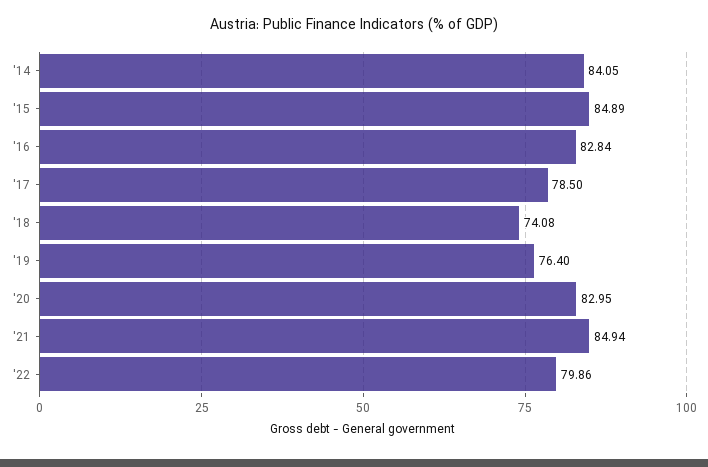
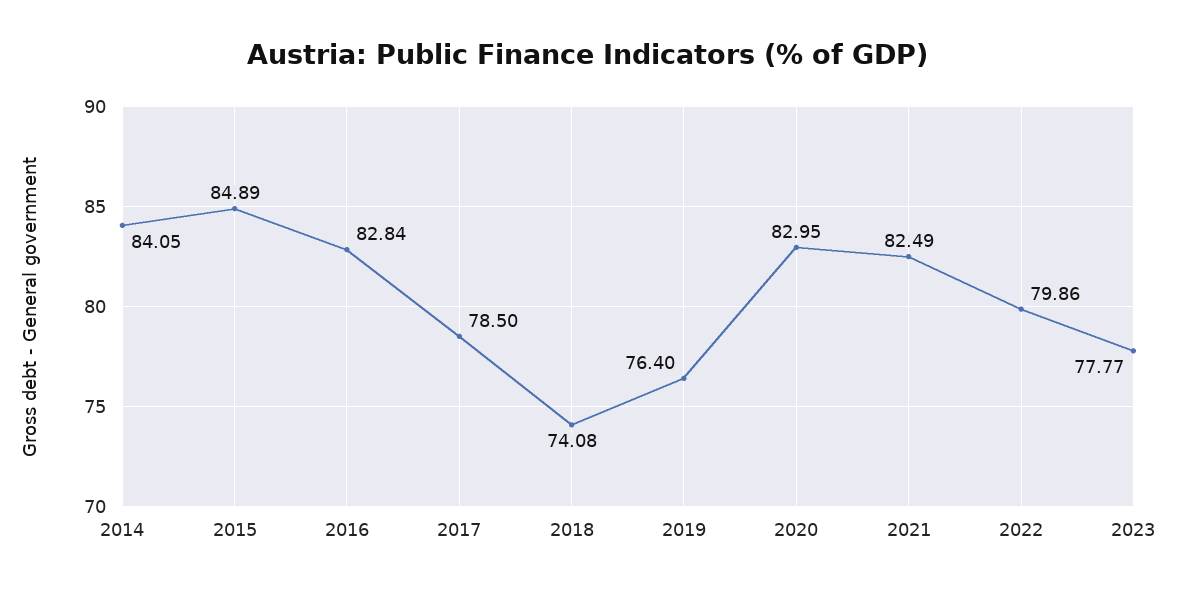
'21: 84.94 -> 82.49
2023: none -> 77.77

